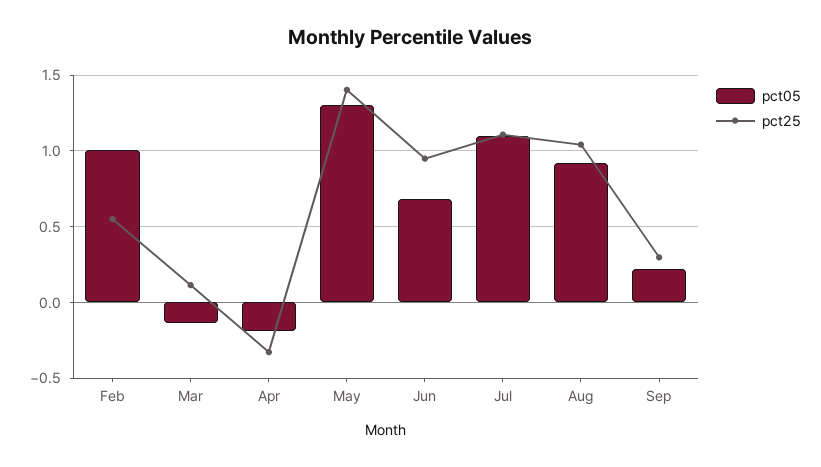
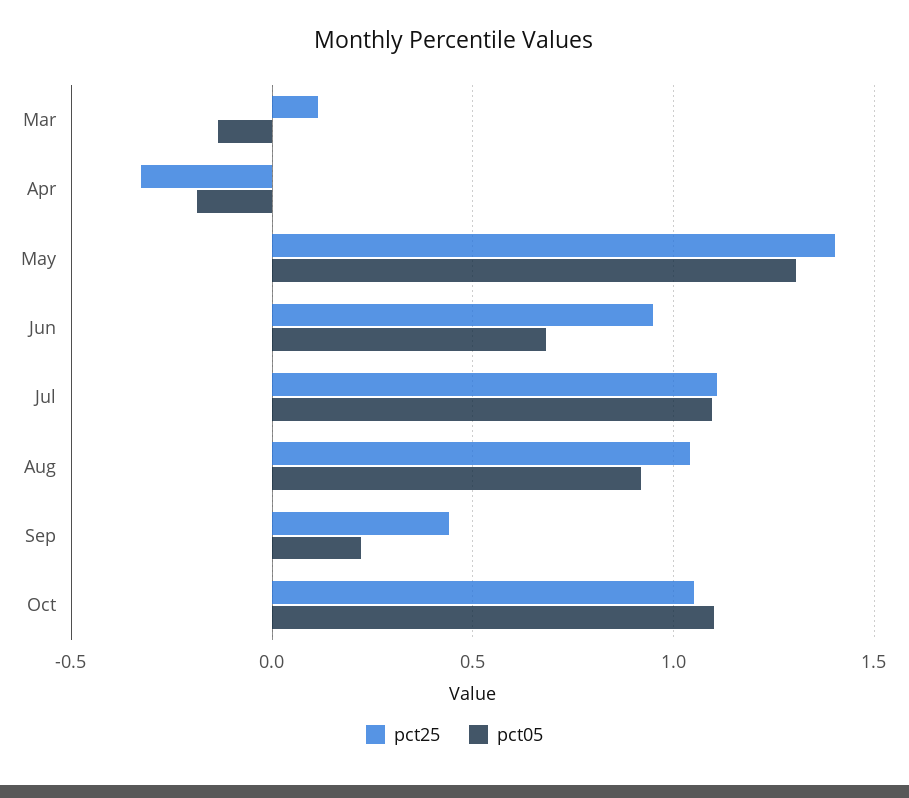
pct05, Feb: 1 -> none
pct25, Feb: 0.55 -> none
pct25, Sep: 0.3 -> 0.45
pct25, Oct: none -> 1.05
pct05, Oct: none -> 1.1

